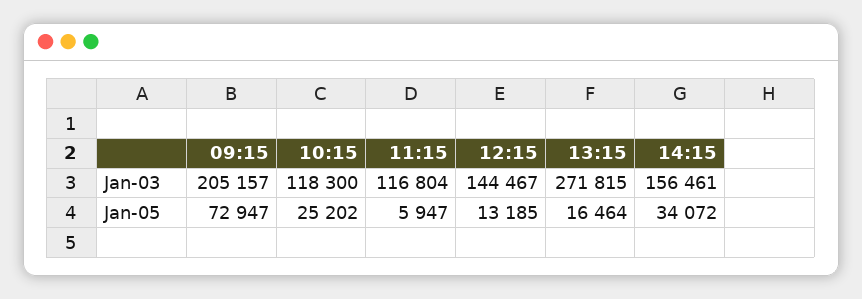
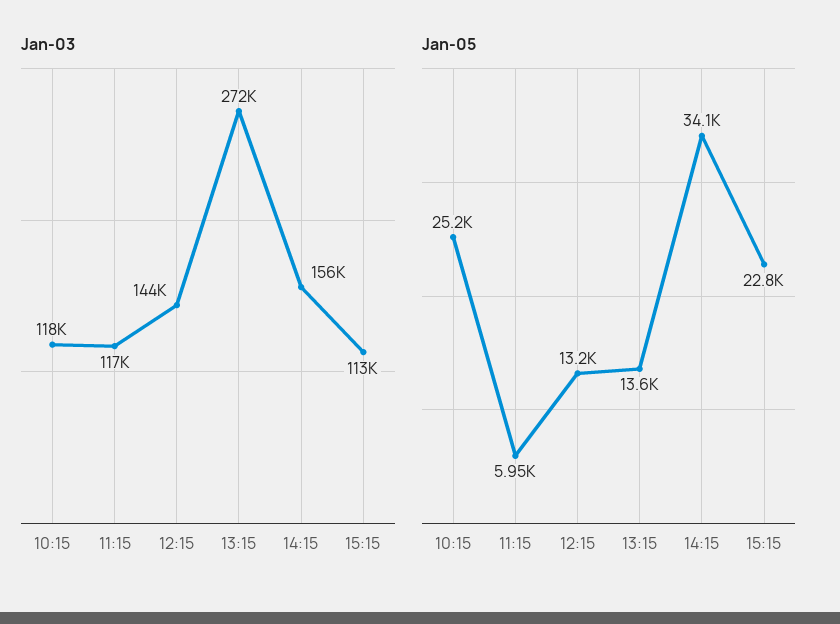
Jan-03, 09:15: 205157 -> none
Jan-05, 09:15: 72947 -> none
Jan-05, 13:15: 16464 -> 13600
Jan-03, 15:15: none -> 113000
Jan-05, 15:15: none -> 22800

